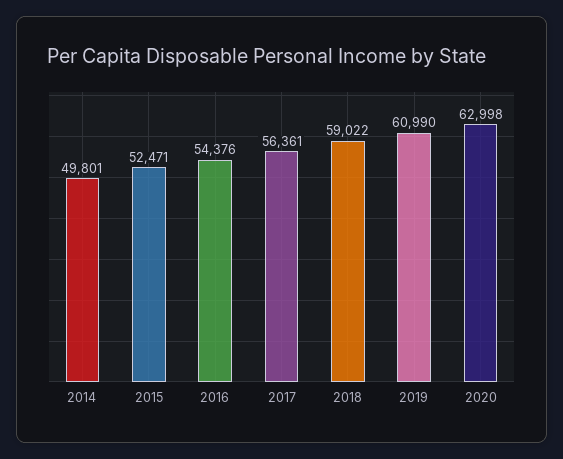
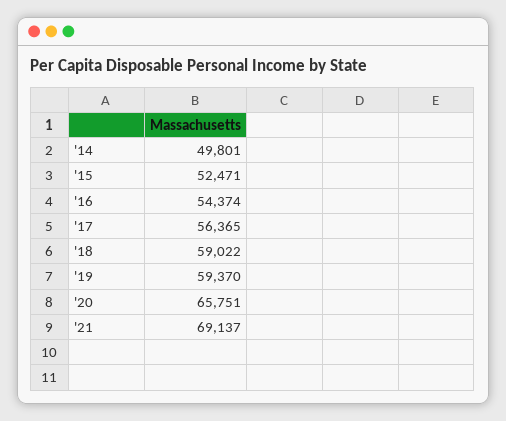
2016: 54376 -> 54374
2017: 56361 -> 56365
2019: 60990 -> 59370
2020: 62998 -> 65751
'21: none -> 69137

